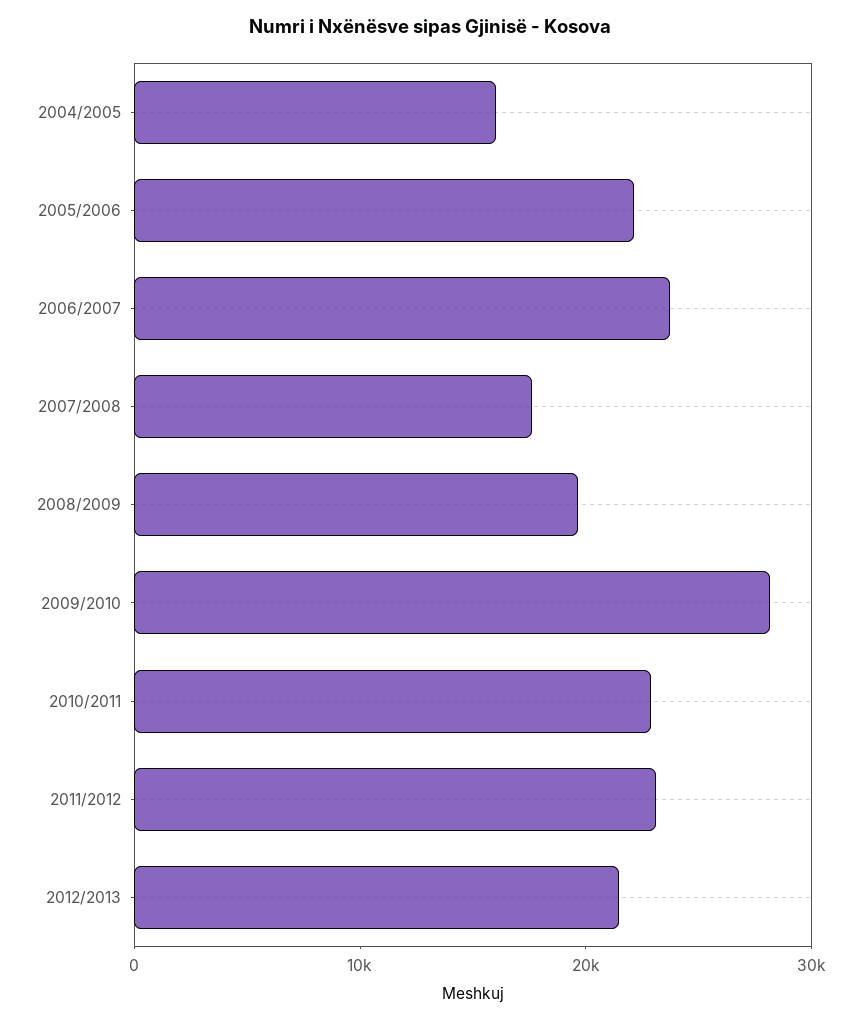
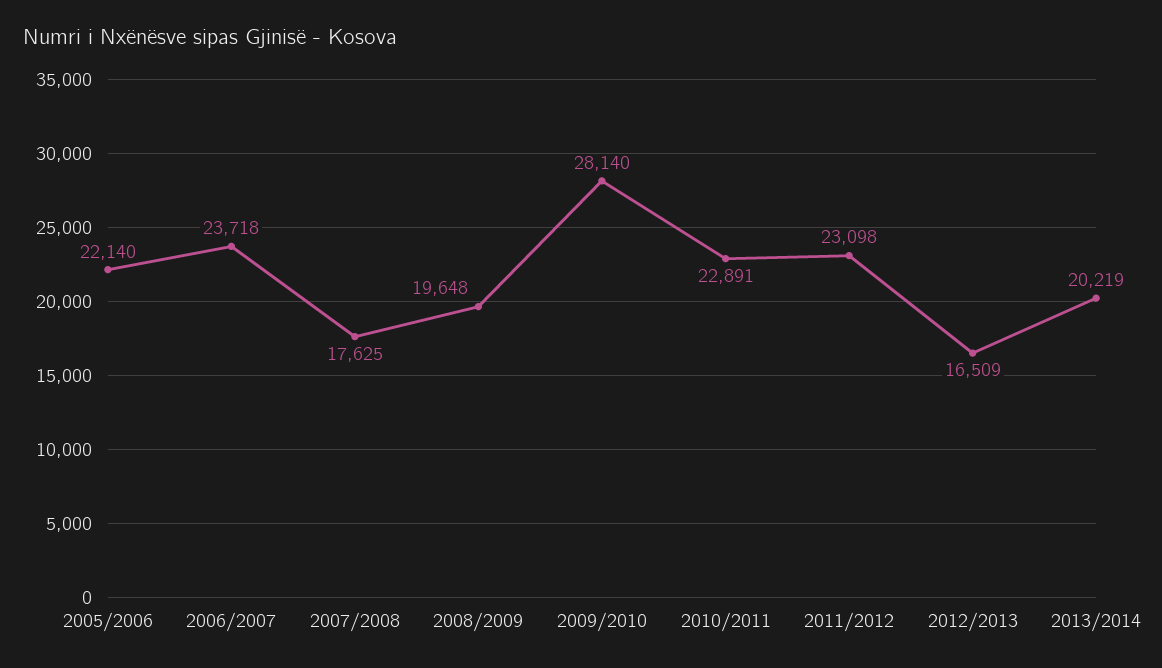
2004/2005: 16000 -> none
2012/2013: 22000 -> 16509
2013/2014: none -> 20219

